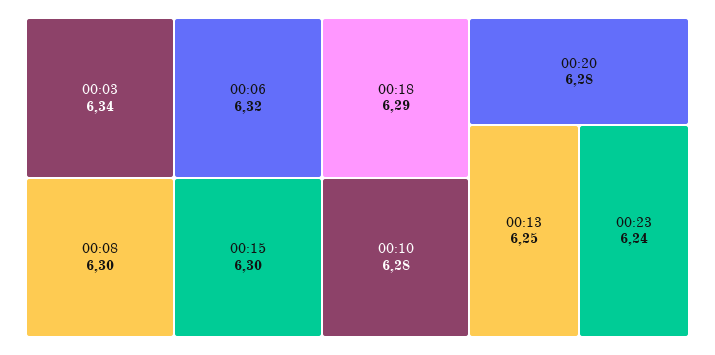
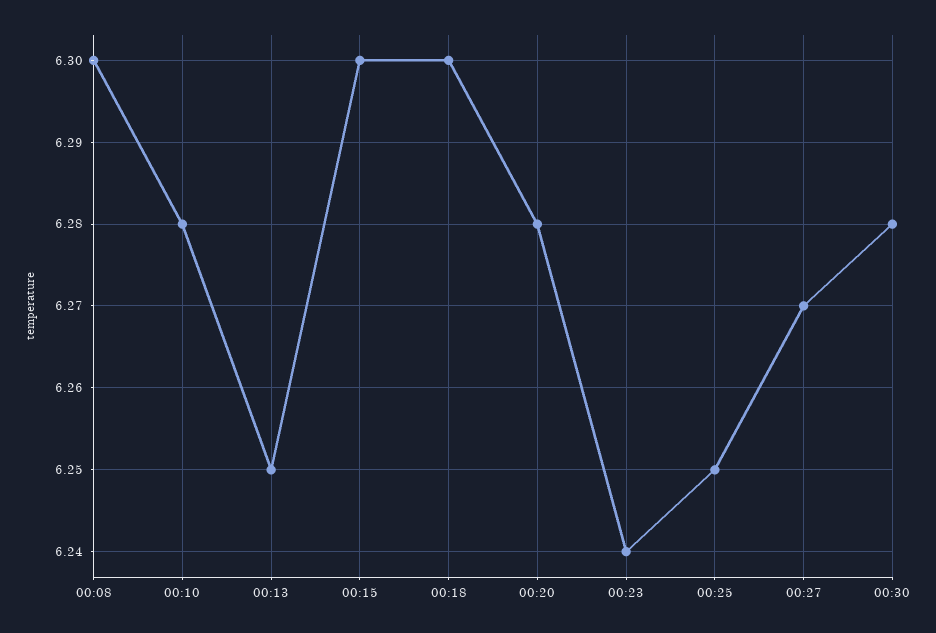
00:03: 6.34 -> none
00:06: 6.32 -> none
00:18: 6.29 -> 6.3
00:25: none -> 6.25
00:27: none -> 6.27
00:30: none -> 6.28

